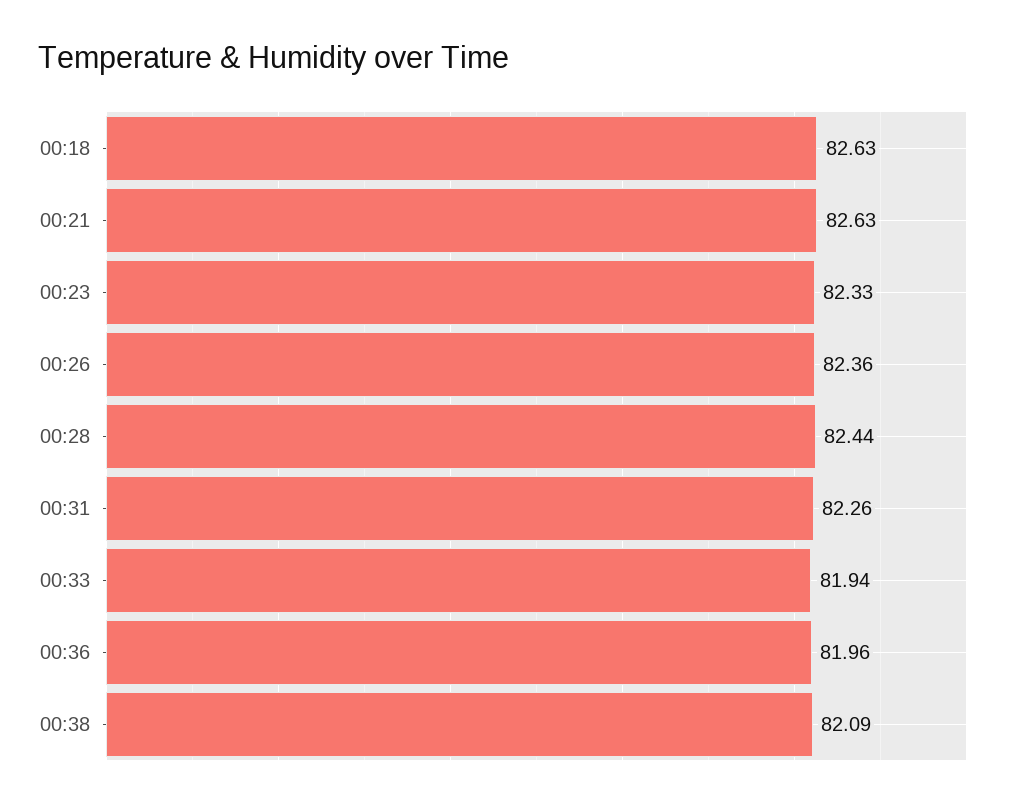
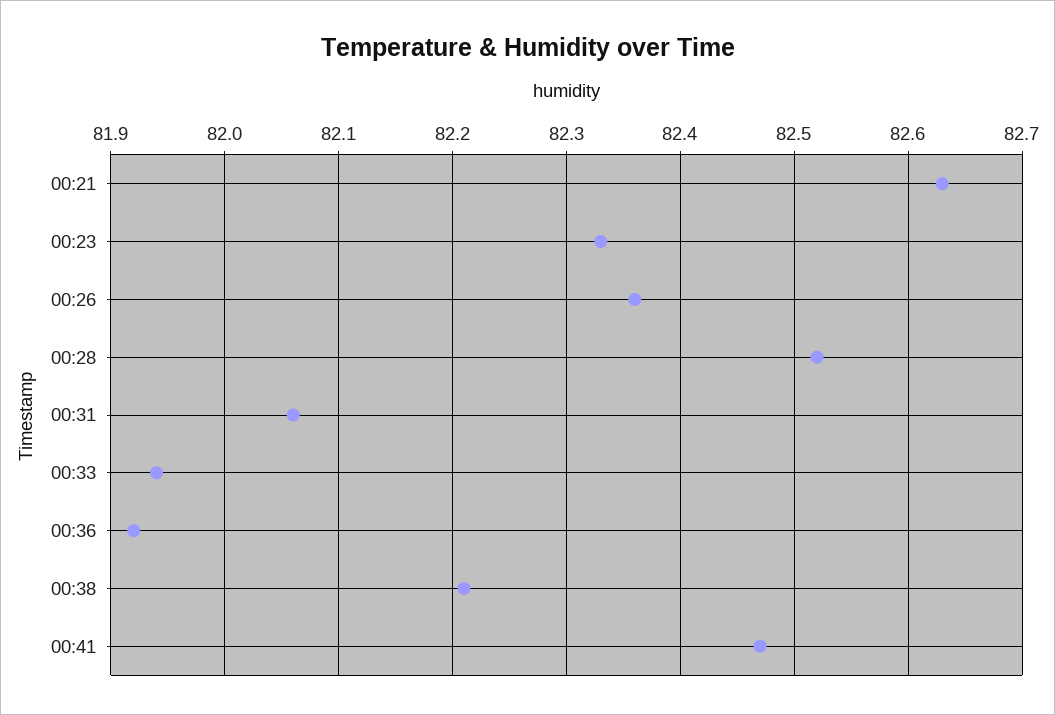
00:18: 82.63 -> none
00:28: 82.44 -> 82.52
00:31: 82.26 -> 82.06
00:36: 81.96 -> 81.92
00:38: 82.09 -> 82.21
00:41: none -> 82.47

